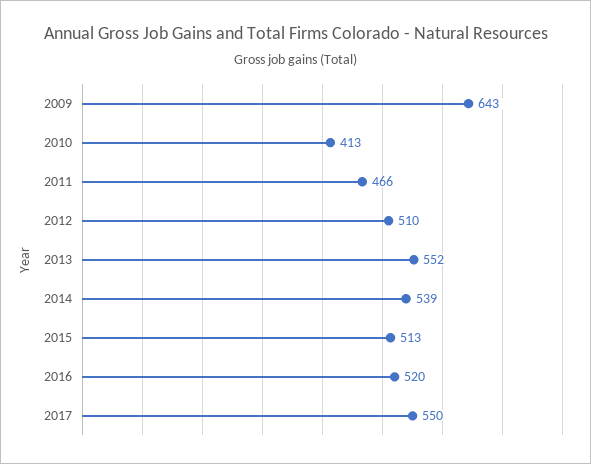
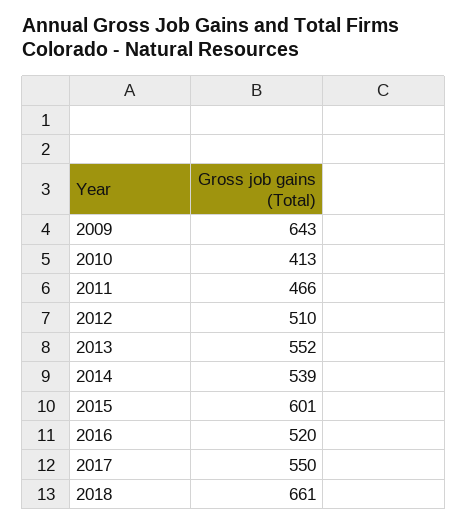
2015: 513 -> 601
2018: none -> 661

